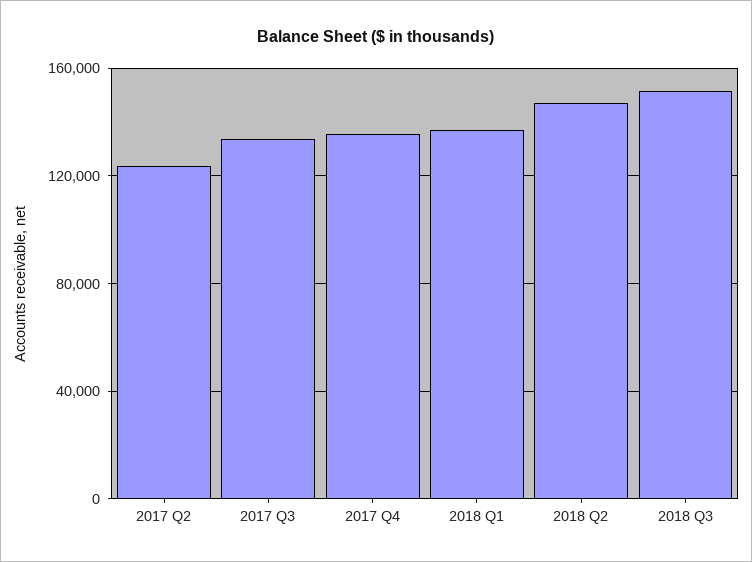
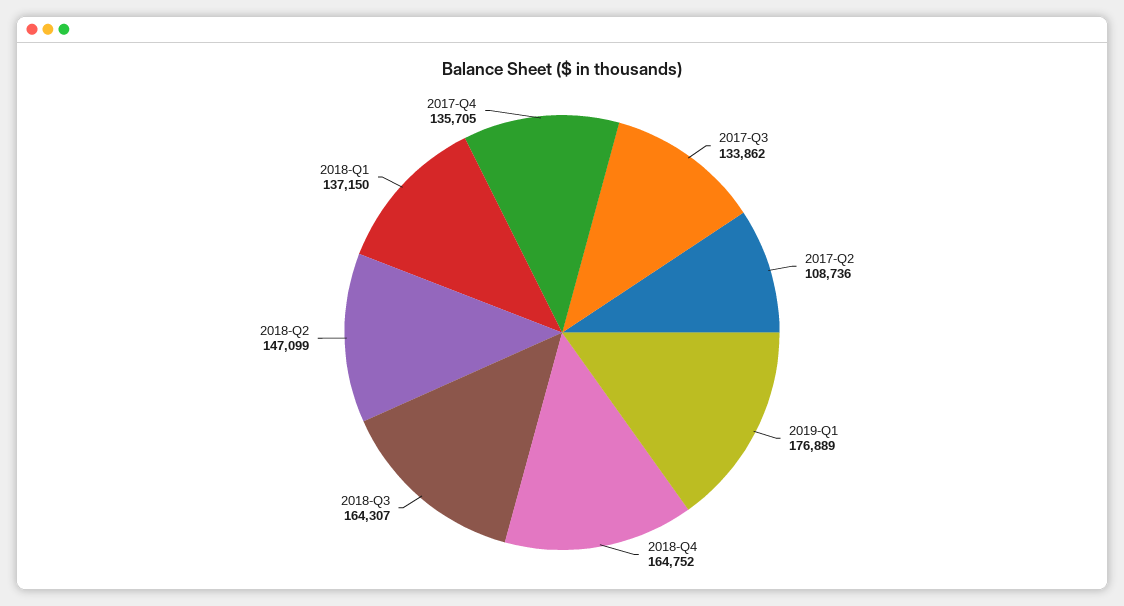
2017 Q2: 125000 -> 108736
2018 Q3: 150000 -> 164307
2019-Q1: none -> 176889
2018-Q4: none -> 164752

